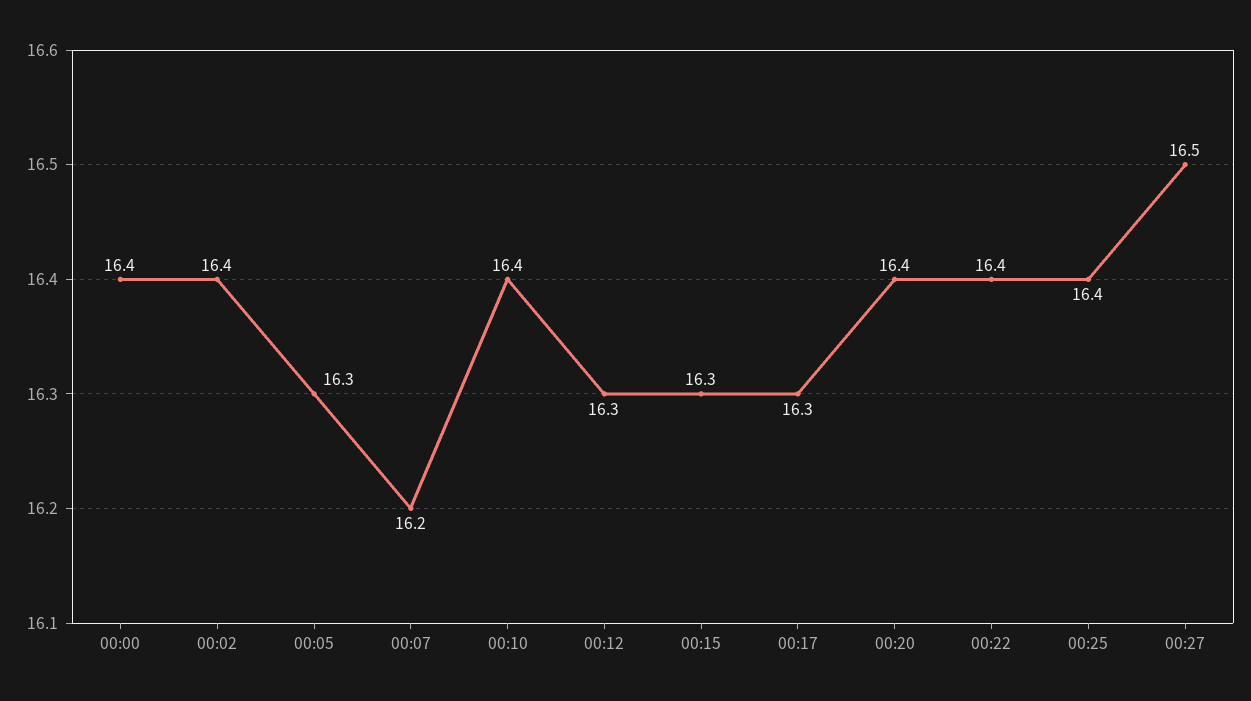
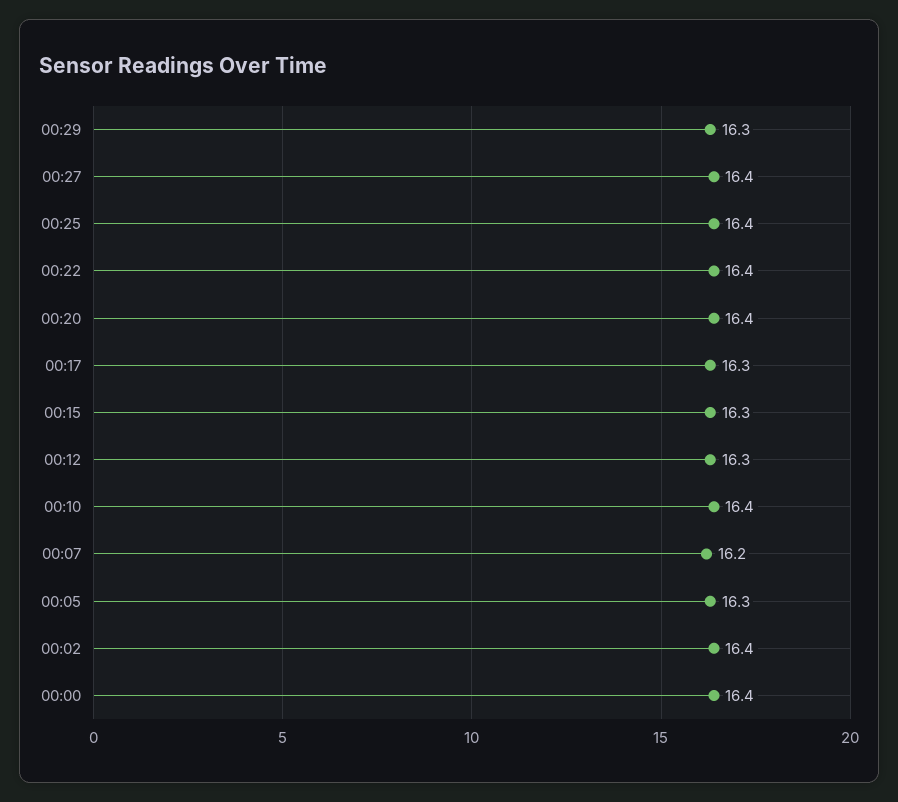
00:27: 16.5 -> 16.4
00:29: none -> 16.3

